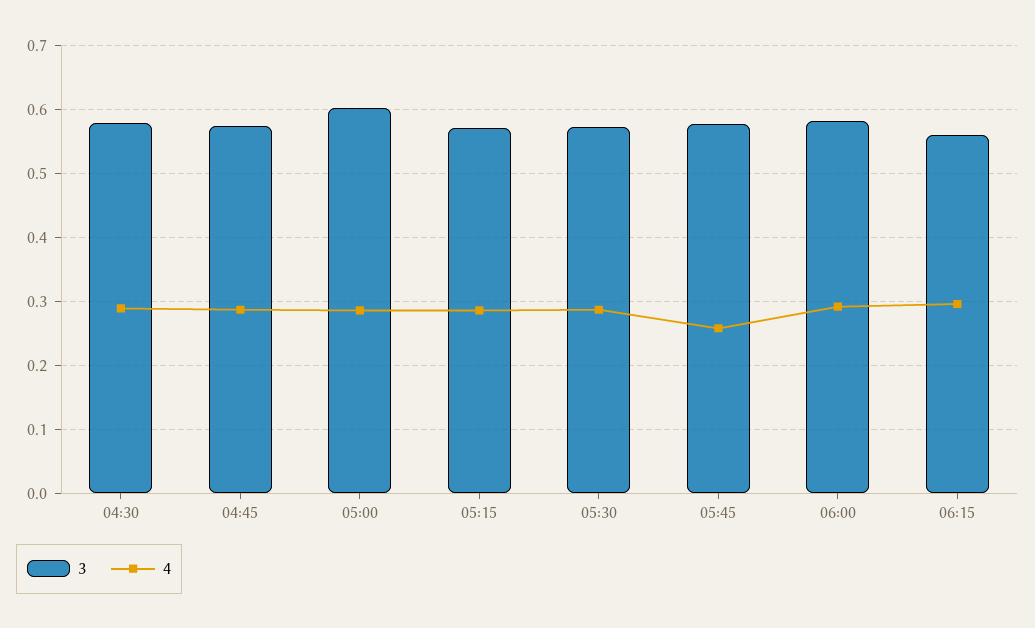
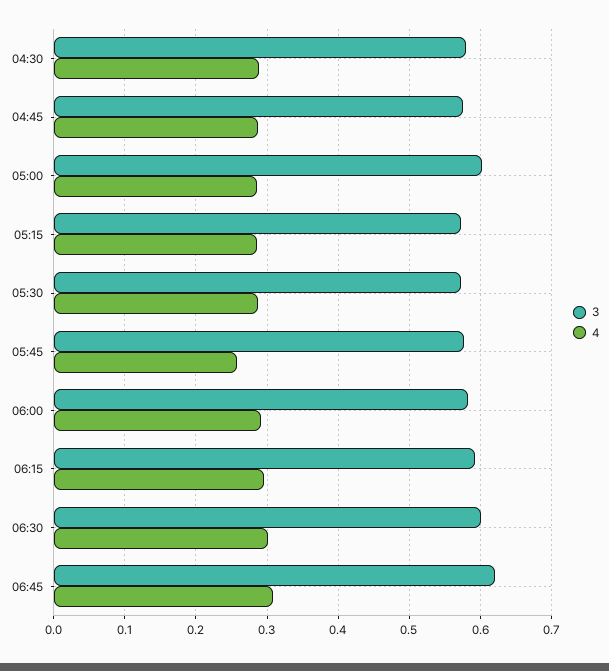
3, 06:15: 0.56 -> 0.59
3, 06:30: none -> 0.6
4, 06:30: none -> 0.3
3, 06:45: none -> 0.62
4, 06:45: none -> 0.31

